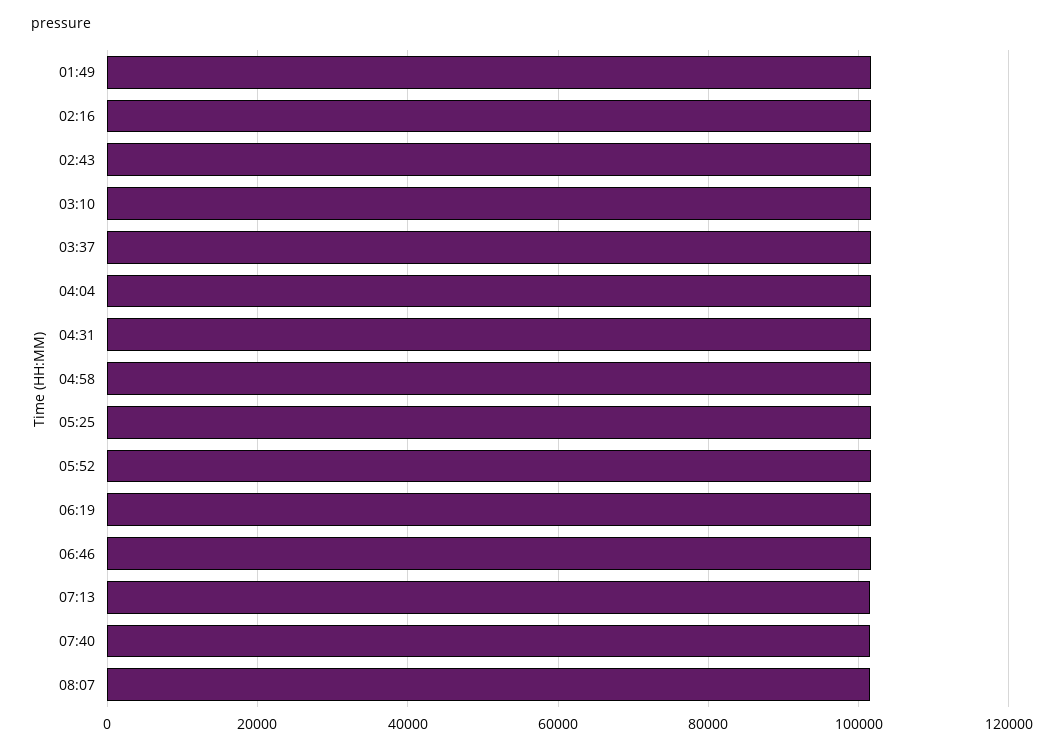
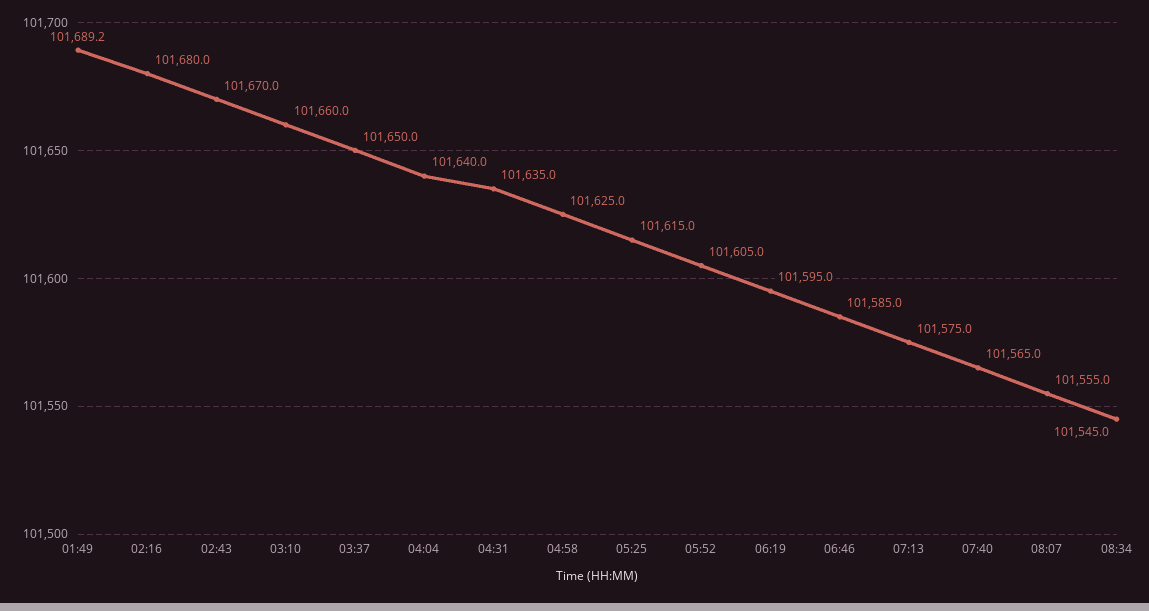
08:34: none -> 101545

